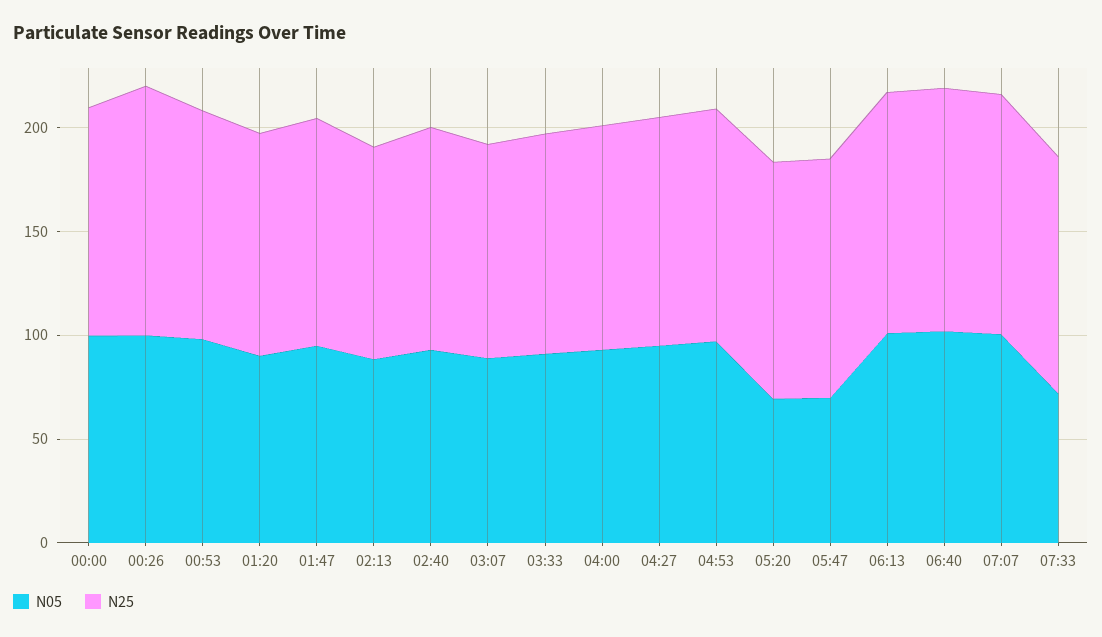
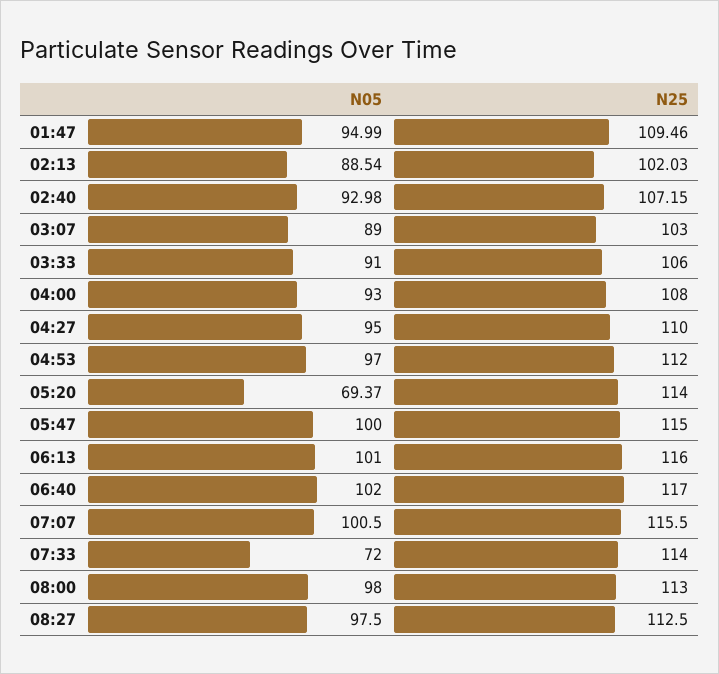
N05, 00:00: 100 -> none
N25, 00:00: 110 -> none
N05, 00:26: 100 -> none
N25, 00:26: 120 -> none
N05, 00:53: 100 -> none
N25, 00:53: 110 -> none
N05, 01:20: 90 -> none
N25, 01:20: 110 -> none
N05, 05:47: 70 -> 100
N05, 08:00: none -> 98
N25, 08:00: none -> 113
N05, 08:27: none -> 97.5
N25, 08:27: none -> 112.5

